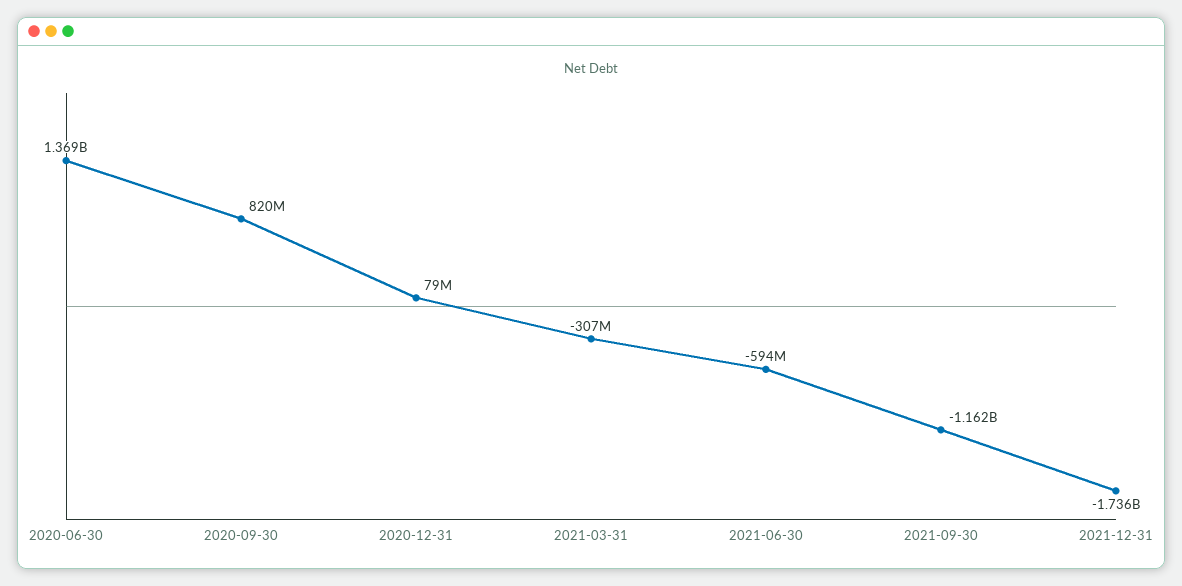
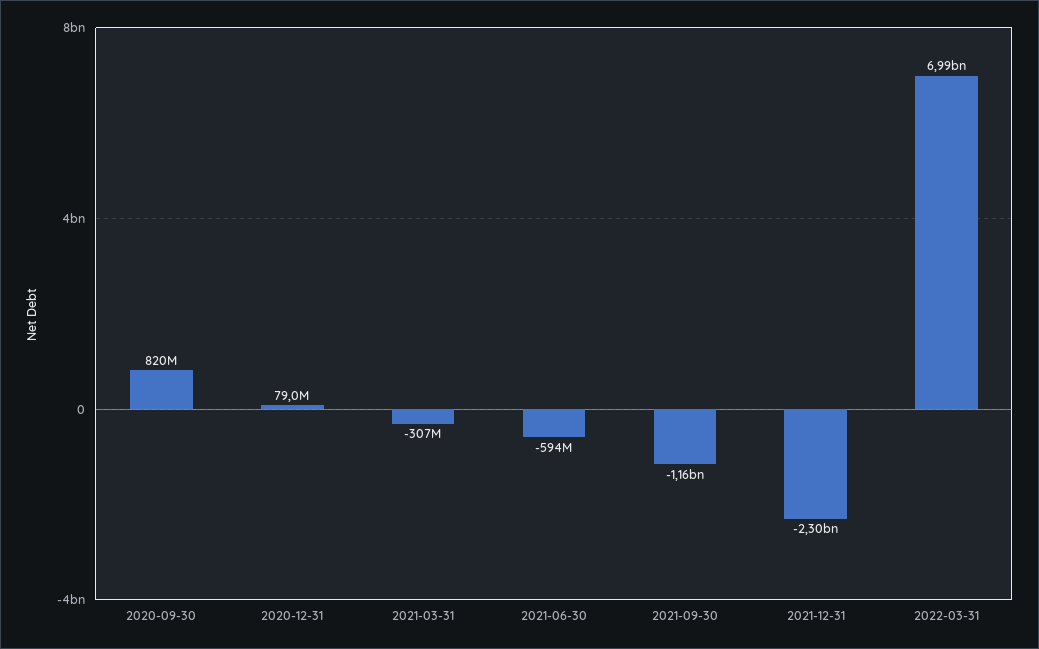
2020-06-30: 1369000000 -> none
2021-12-31: -1736000000 -> -2300000000
2022-03-31: none -> 6990000000

